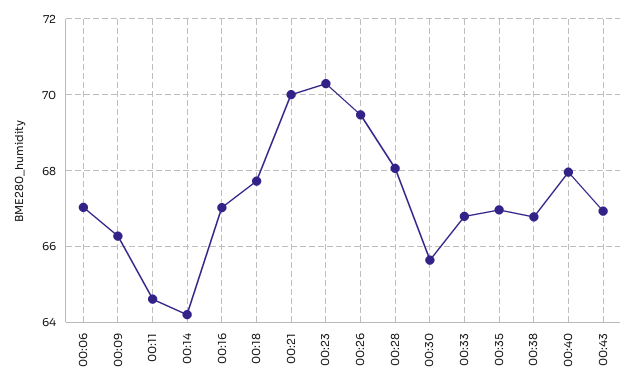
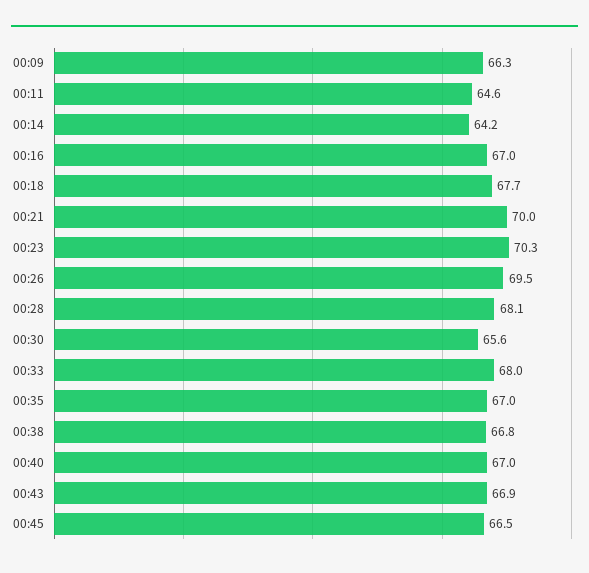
00:06: 67 -> none
00:33: 66.8 -> 68
00:40: 68 -> 67
00:45: none -> 66.5

